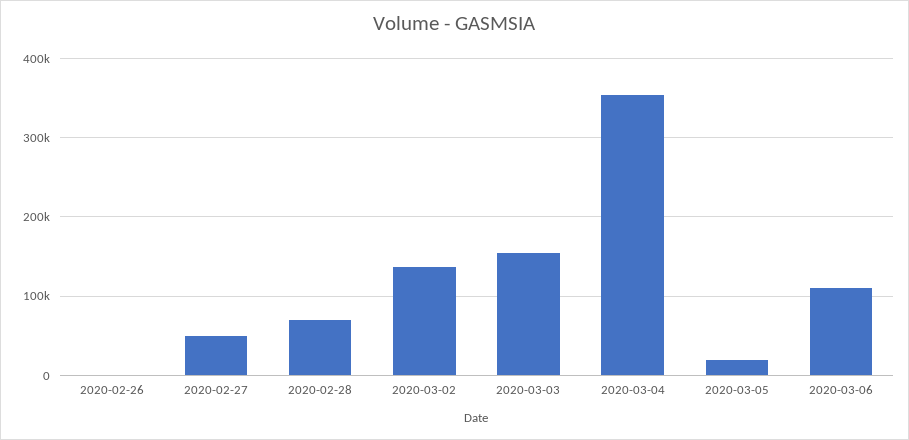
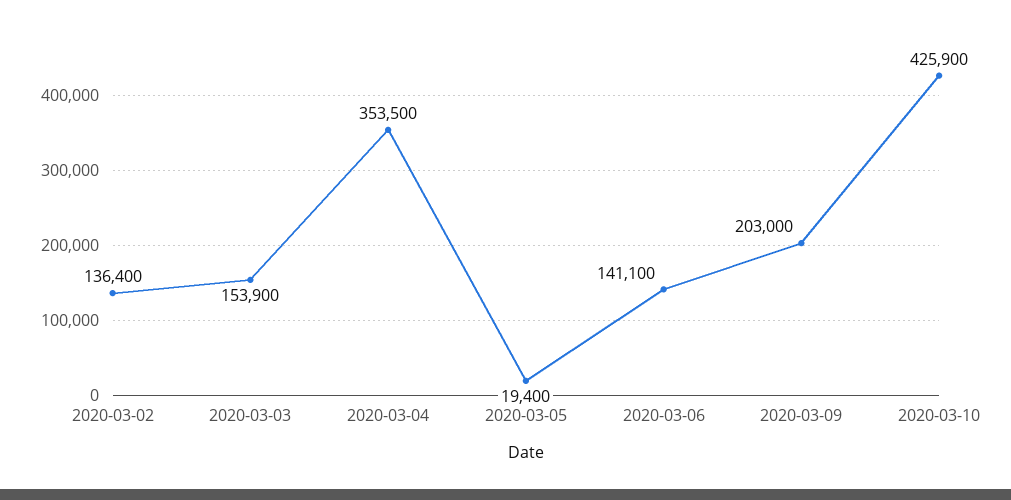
2020-02-26: 0 -> none
2020-02-27: 50000 -> none
2020-02-28: 70000 -> none
2020-03-06: 110000 -> 141100
2020-03-09: none -> 203000
2020-03-10: none -> 425900

